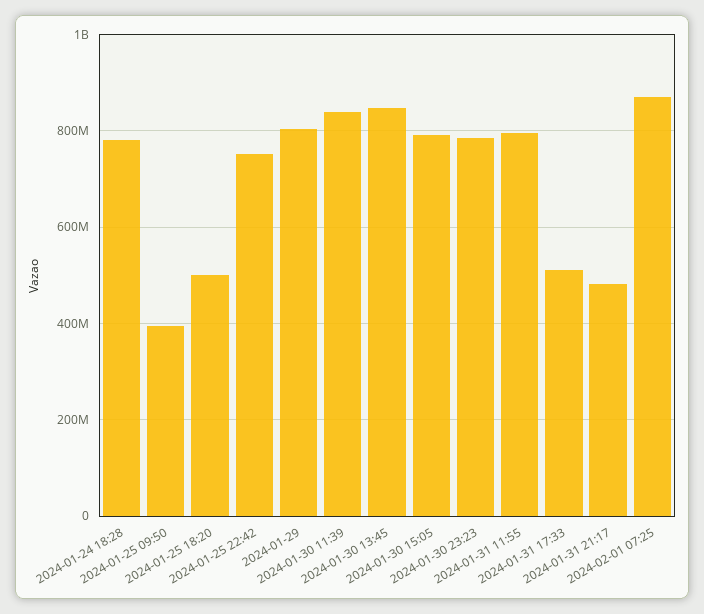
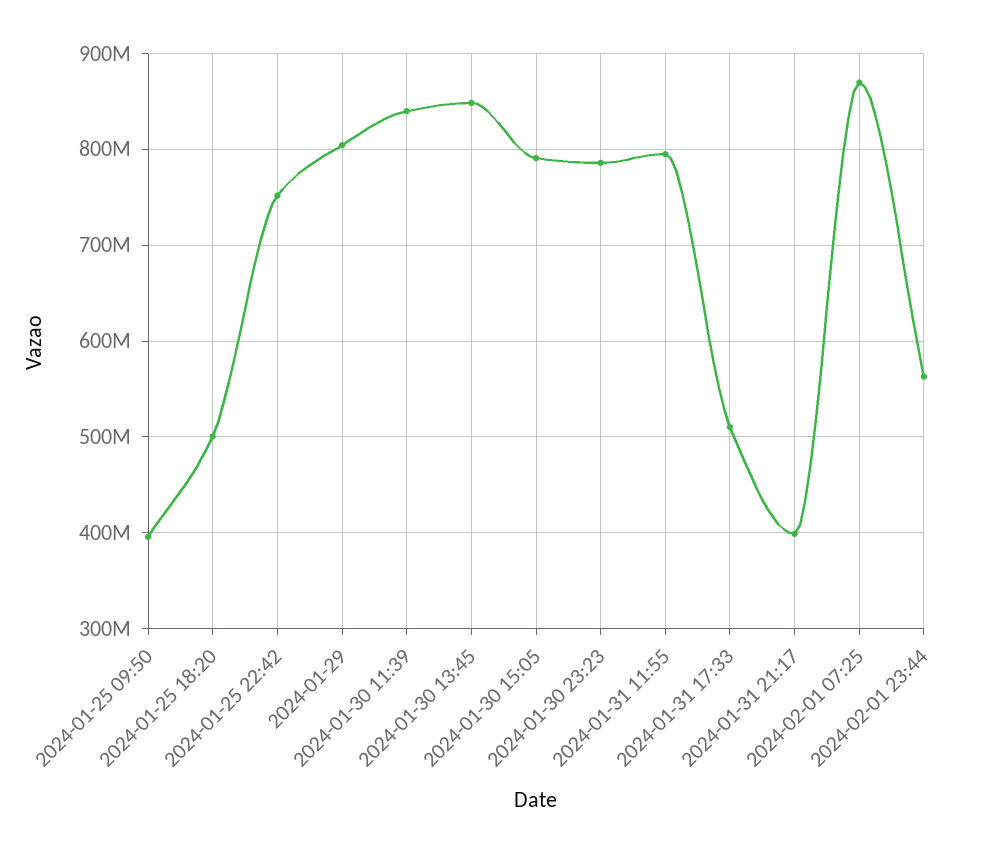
2024-01-24 18:28: 780000000 -> none
2024-01-31 21:17: 480000000 -> 400000000
2024-02-01 23:44: none -> 560000000

